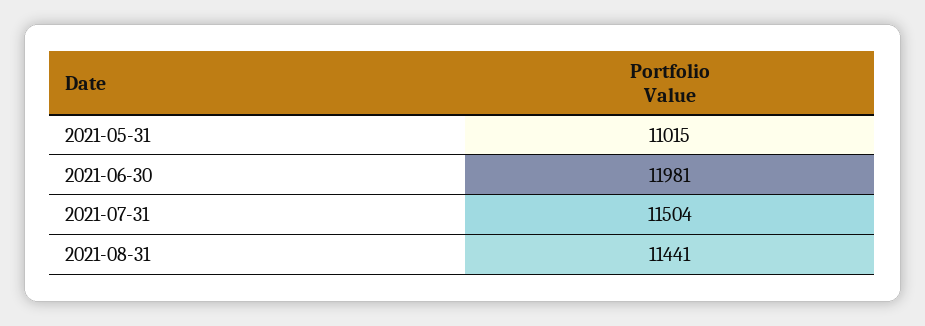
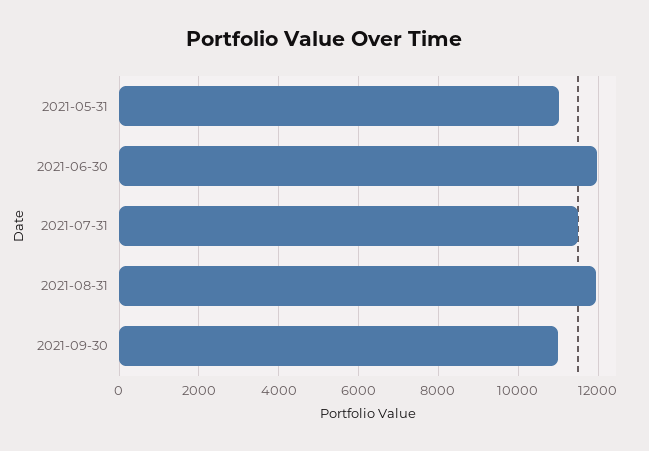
2021-08-31: 11441 -> 12000
2021-09-30: none -> 11000

